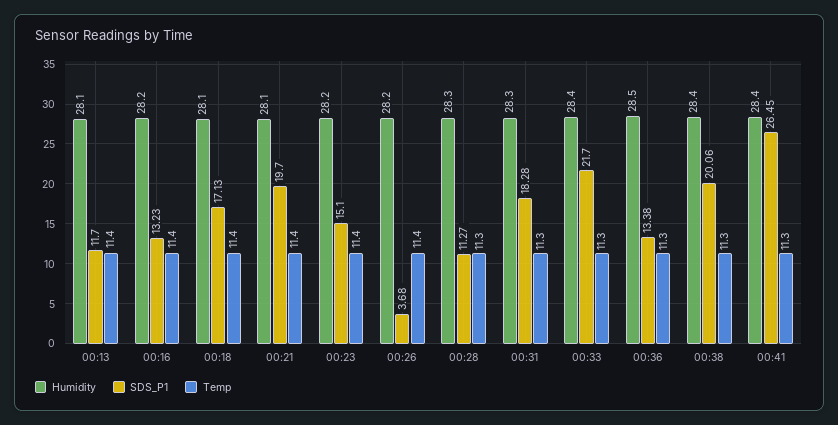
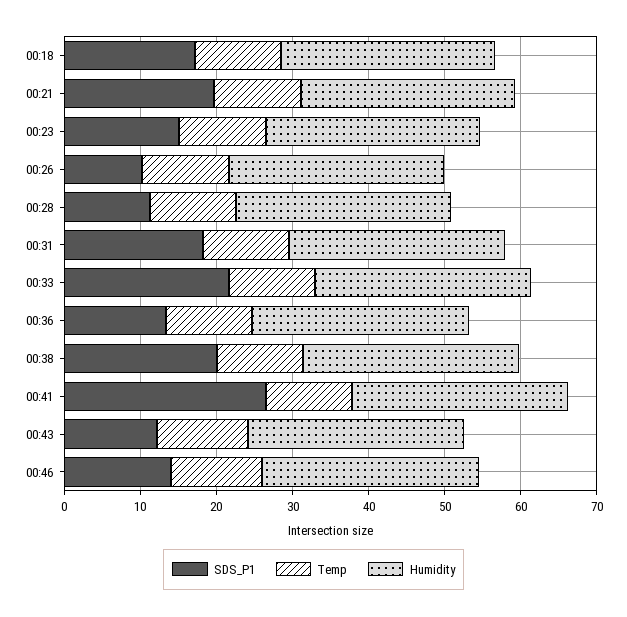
Humidity, 00:13: 28.1 -> none
SDS_P1, 00:13: 11.7 -> none
Temp, 00:13: 11.4 -> none
Humidity, 00:16: 28.2 -> none
SDS_P1, 00:16: 13.23 -> none
Temp, 00:16: 11.4 -> none
SDS_P1, 00:26: 3.68 -> 10
SDS_P1, 00:43: none -> 12
Temp, 00:43: none -> 12
Humidity, 00:43: none -> 28
SDS_P1, 00:46: none -> 14
Temp, 00:46: none -> 12
Humidity, 00:46: none -> 28

